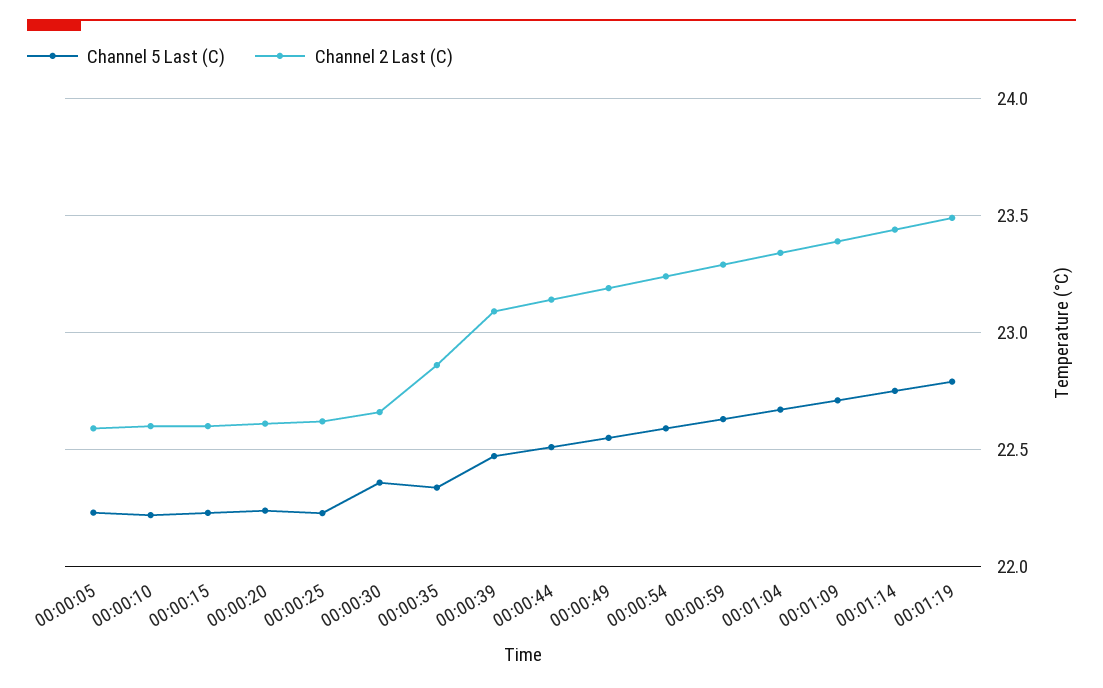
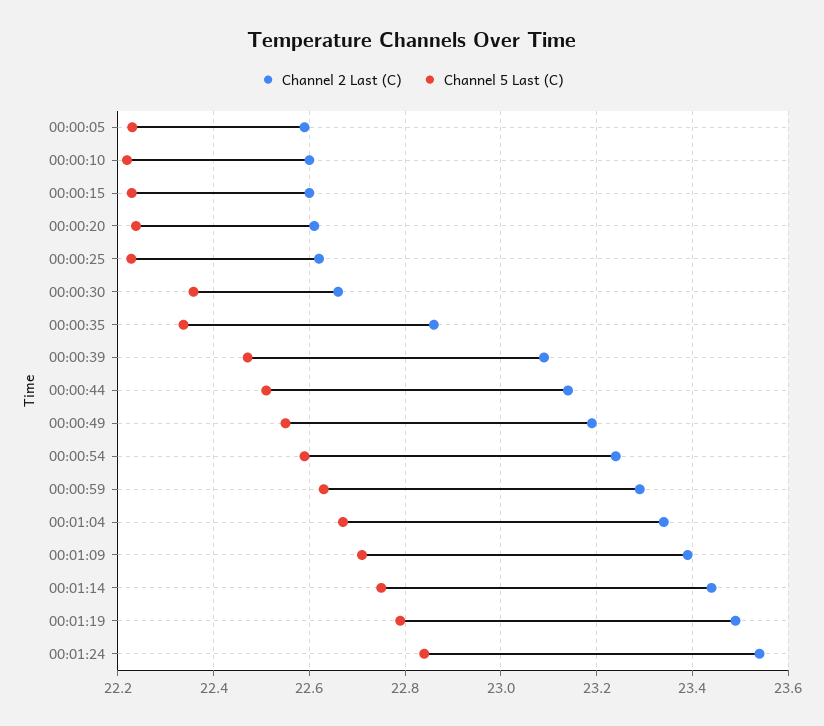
Channel 2 Last (C), 00:01:24: none -> 23.54
Channel 5 Last (C), 00:01:24: none -> 22.84

